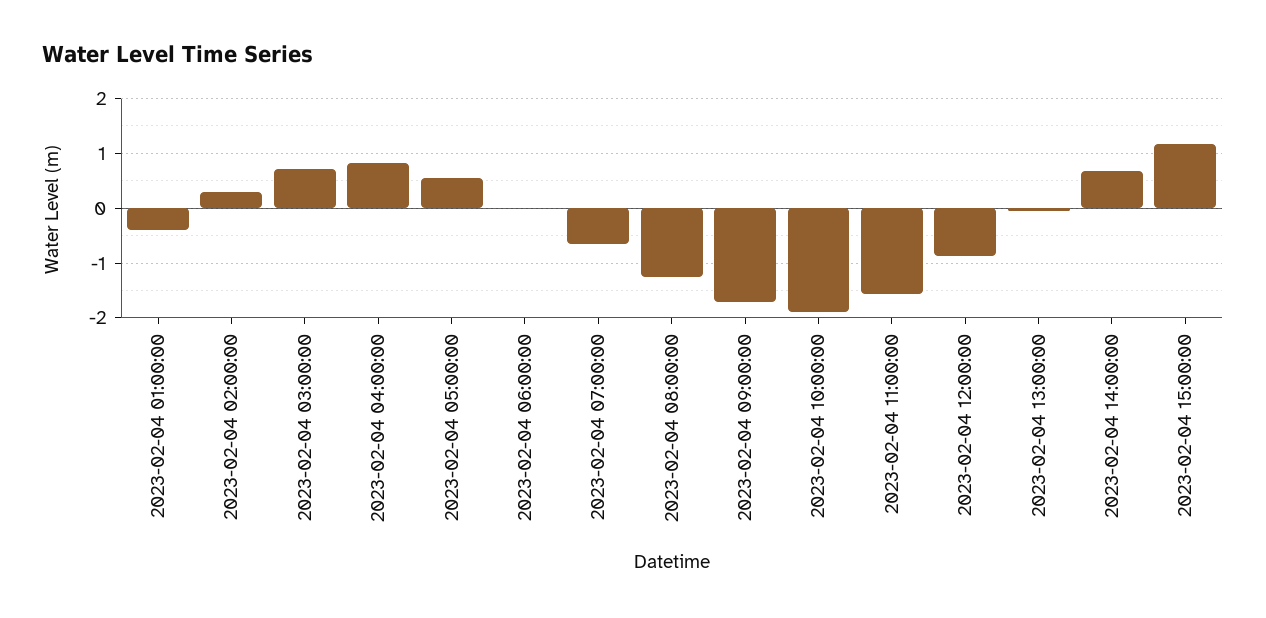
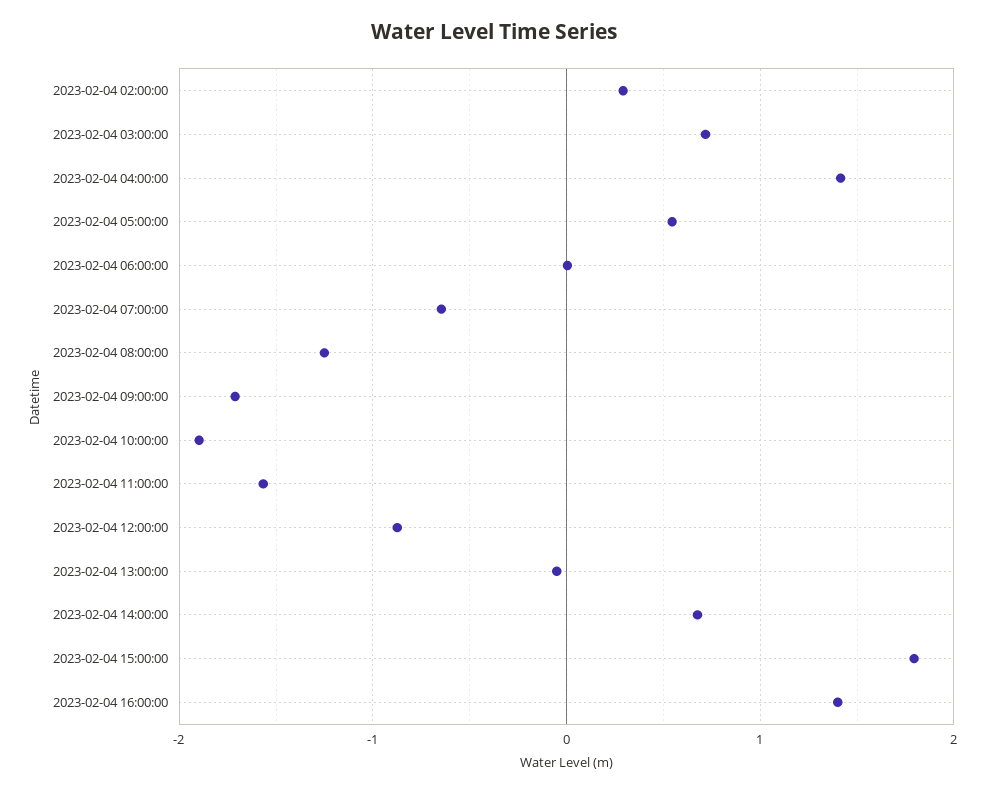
2023-02-04 01:00:00: -0.4 -> none
2023-02-04 04:00:00: 0.8 -> 1.4
2023-02-04 15:00:00: 1.2 -> 1.8
2023-02-04 16:00:00: none -> 1.4

